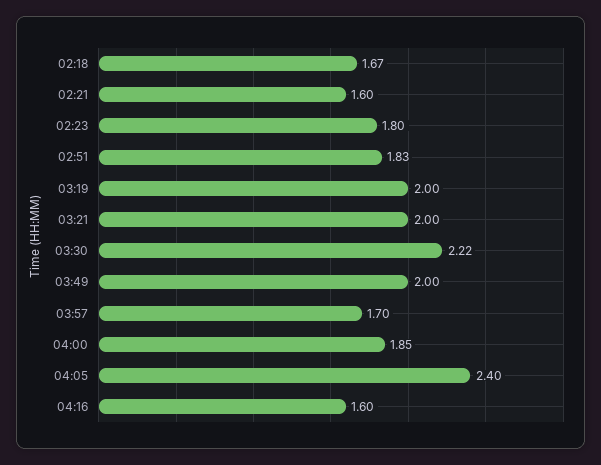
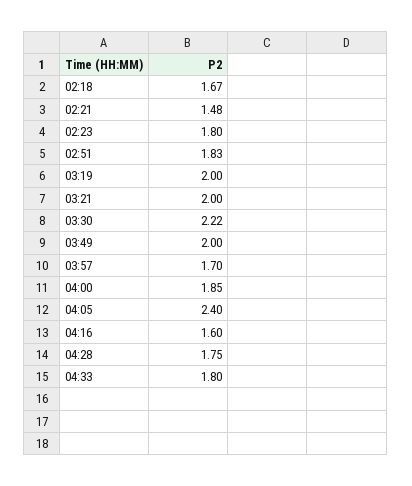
02:21: 1.6 -> 1.48
04:28: none -> 1.75
04:33: none -> 1.8

